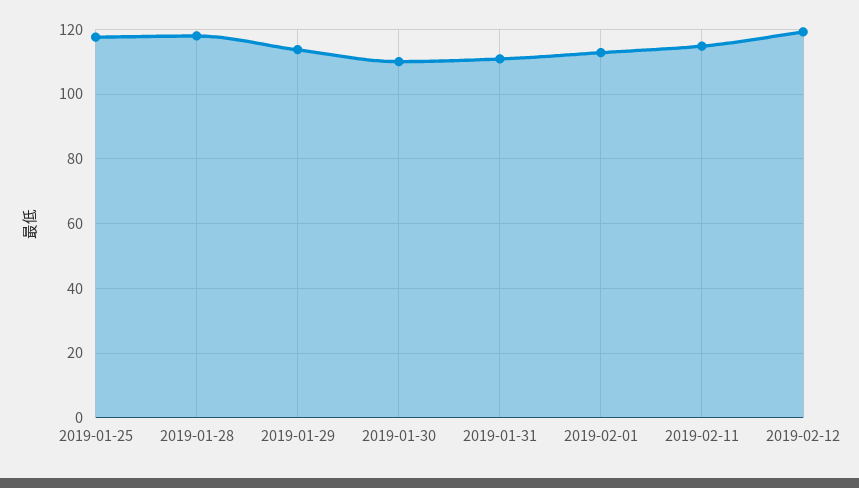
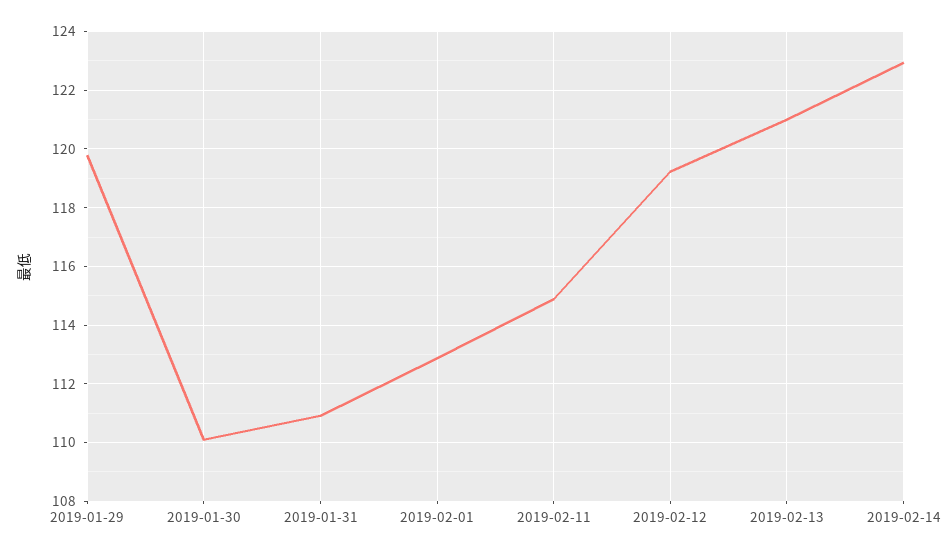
2019-01-25: 118 -> none
2019-01-28: 118 -> none
2019-01-29: 114 -> 119.75
2019-02-13: none -> 121
2019-02-14: none -> 123

